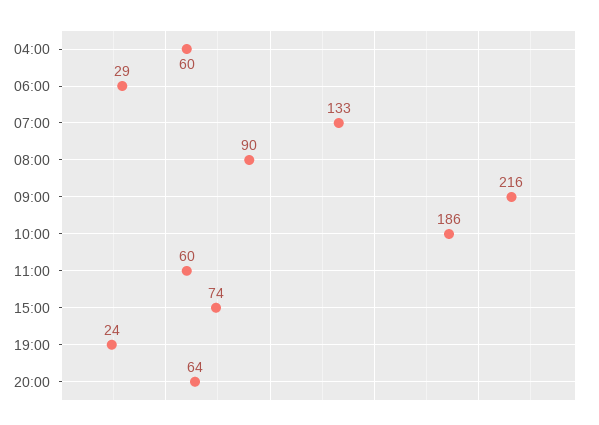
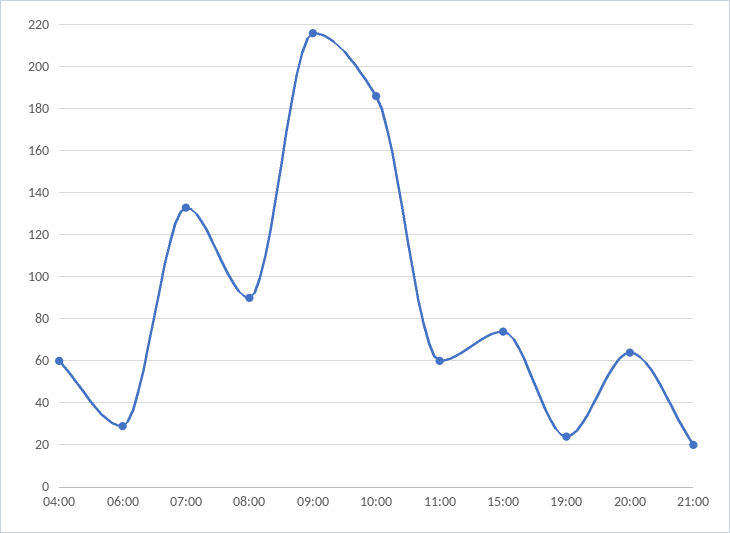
21:00: none -> 20

